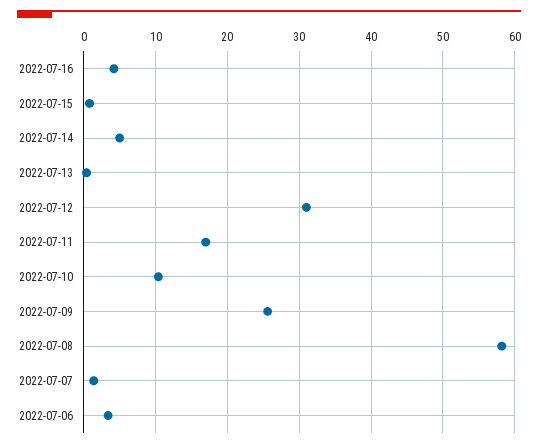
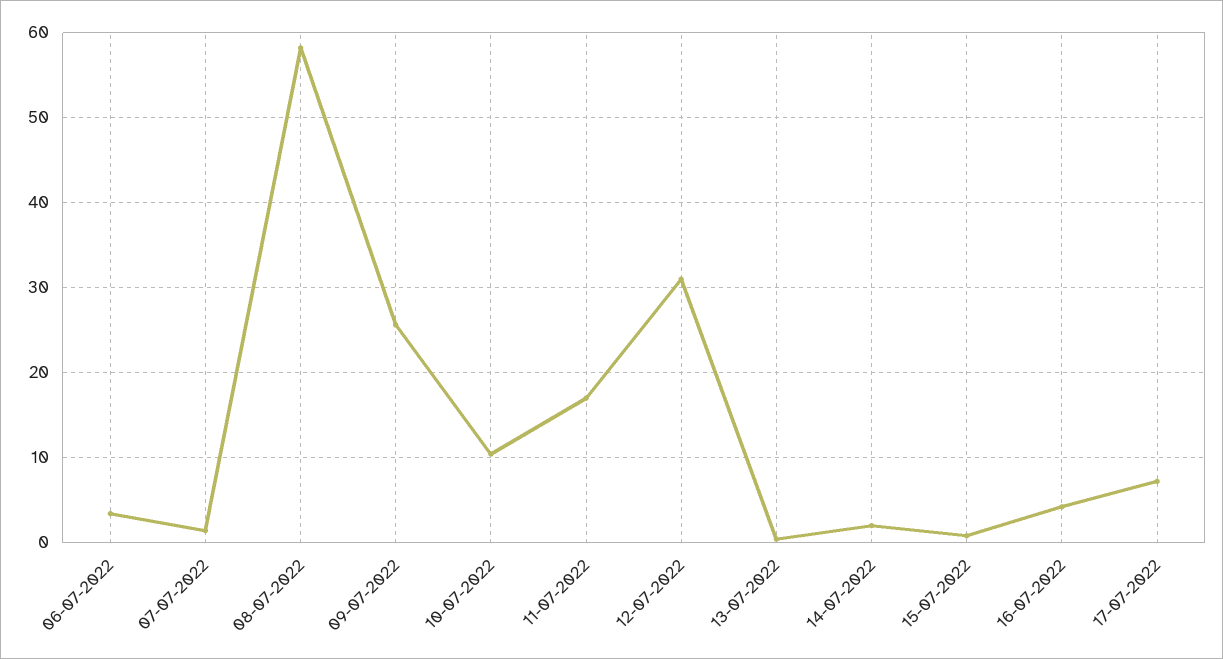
2022-07-14: 5 -> 2
17-07-2022: none -> 7

